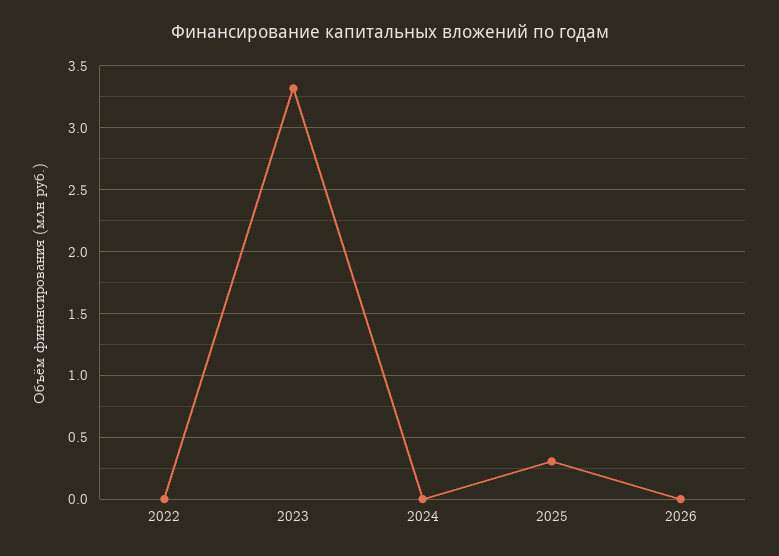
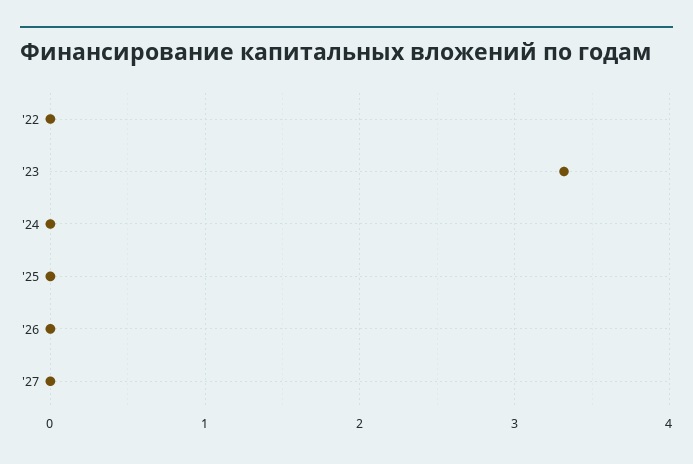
2025: 0.3 -> 0
'27: none -> 0

